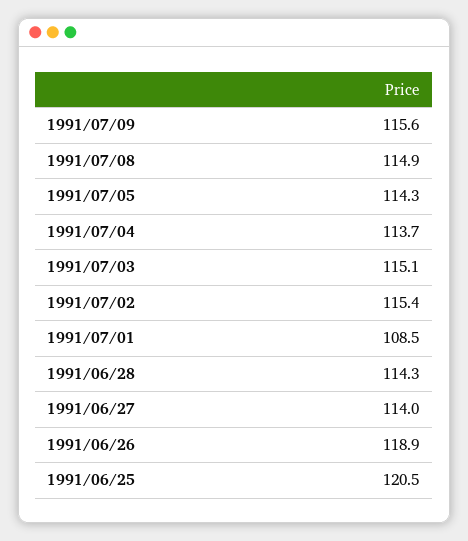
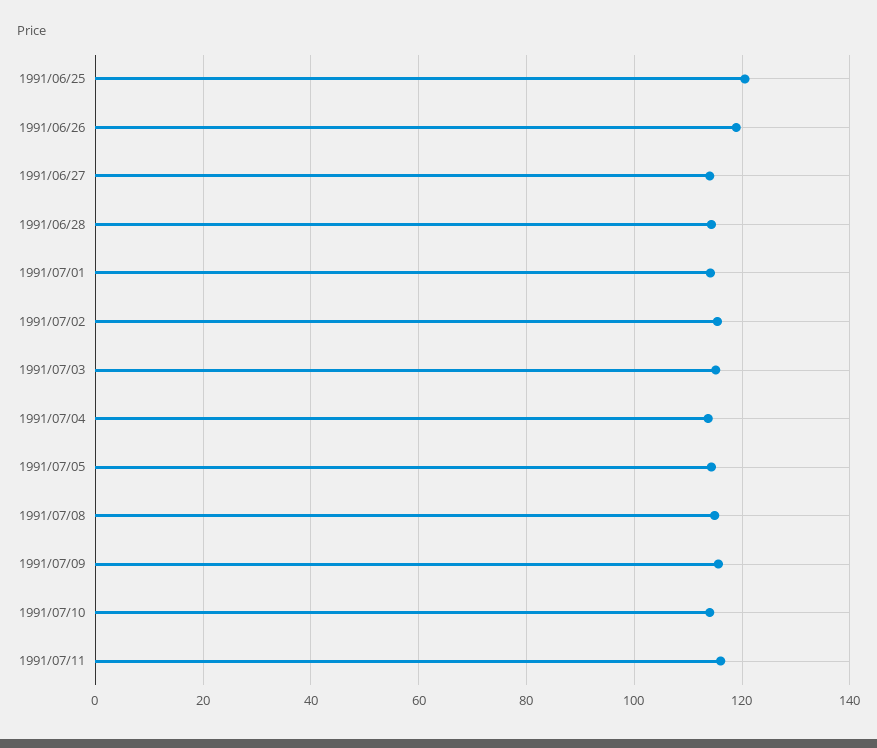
1991/07/01: 108.5 -> 114
1991/07/10: none -> 114
1991/07/11: none -> 116

